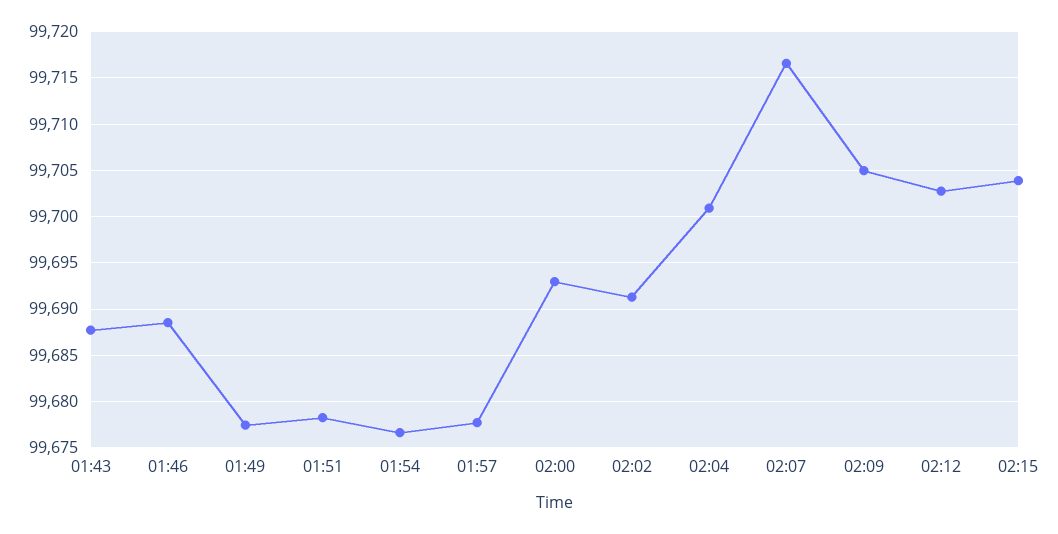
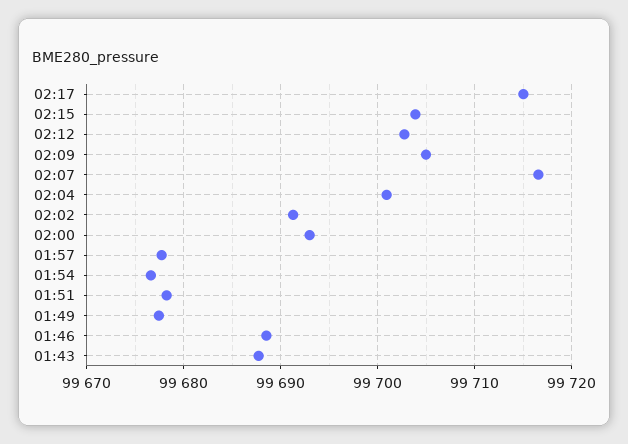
02:17: none -> 99715

